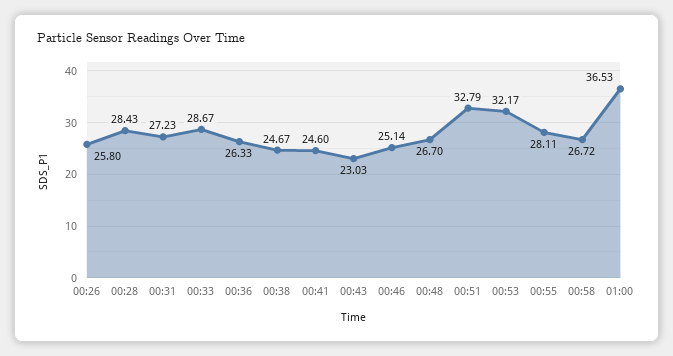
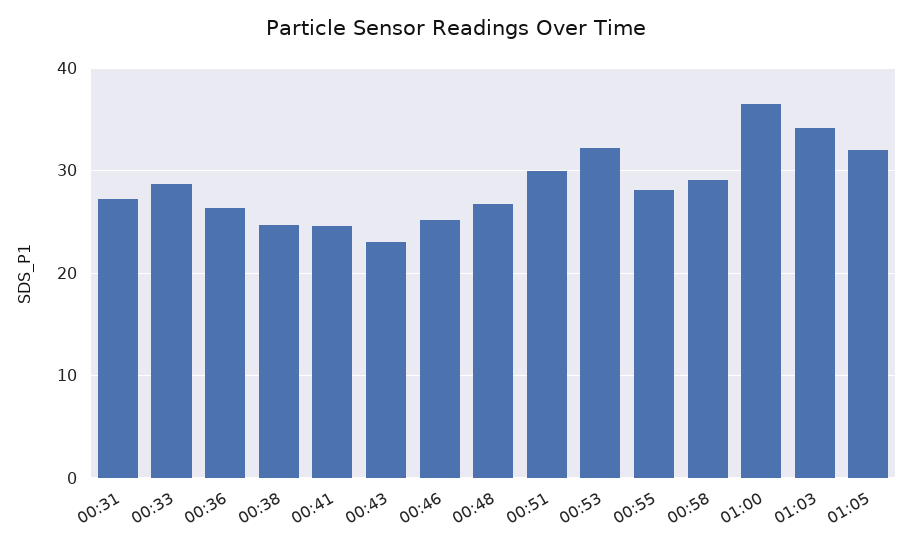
00:26: 25.8 -> none
00:28: 28.43 -> none
00:51: 32.79 -> 30
00:58: 26.72 -> 29
01:03: none -> 34
01:05: none -> 32

